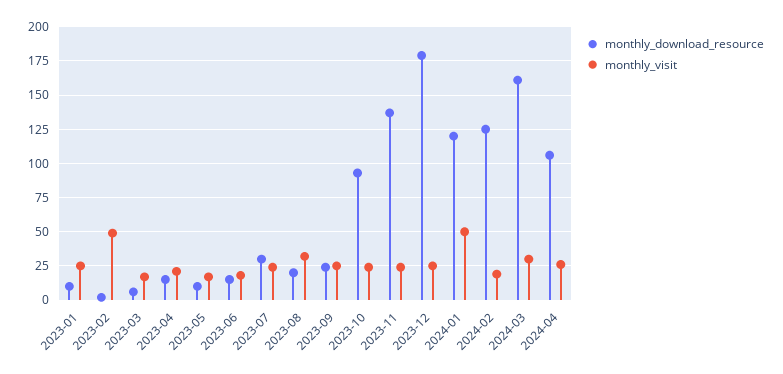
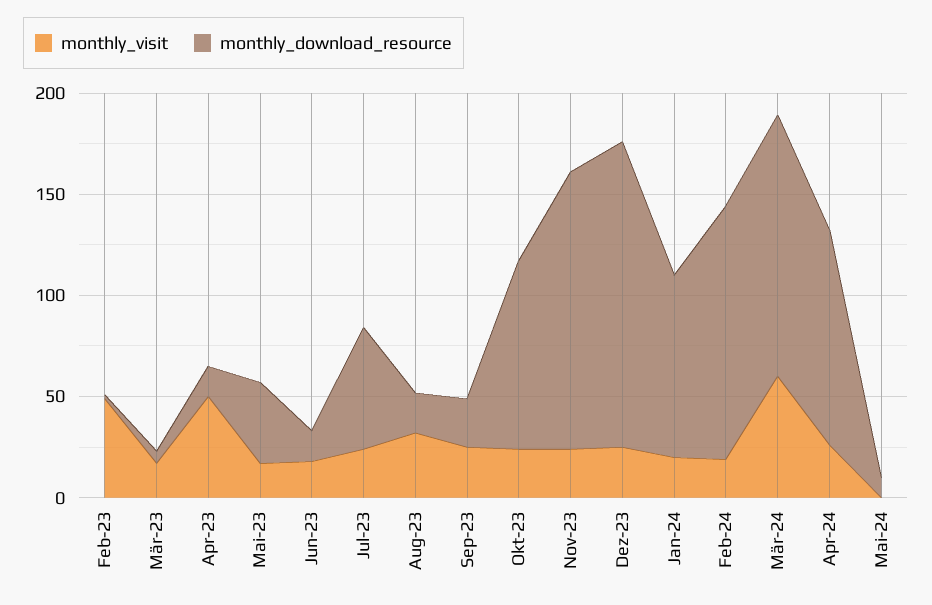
monthly_download_resource, 2023-01: 10 -> none
monthly_visit, 2023-01: 25 -> none
monthly_visit, 2023-04: 20 -> 50
monthly_download_resource, 2023-05: 10 -> 40
monthly_download_resource, 2023-07: 30 -> 60
monthly_download_resource, 2023-12: 180 -> 150
monthly_download_resource, 2024-01: 120 -> 90
monthly_visit, 2024-01: 50 -> 20
monthly_download_resource, 2024-03: 160 -> 130
monthly_visit, 2024-03: 30 -> 60
monthly_visit, Mai-24: none -> 0
monthly_download_resource, Mai-24: none -> 10

